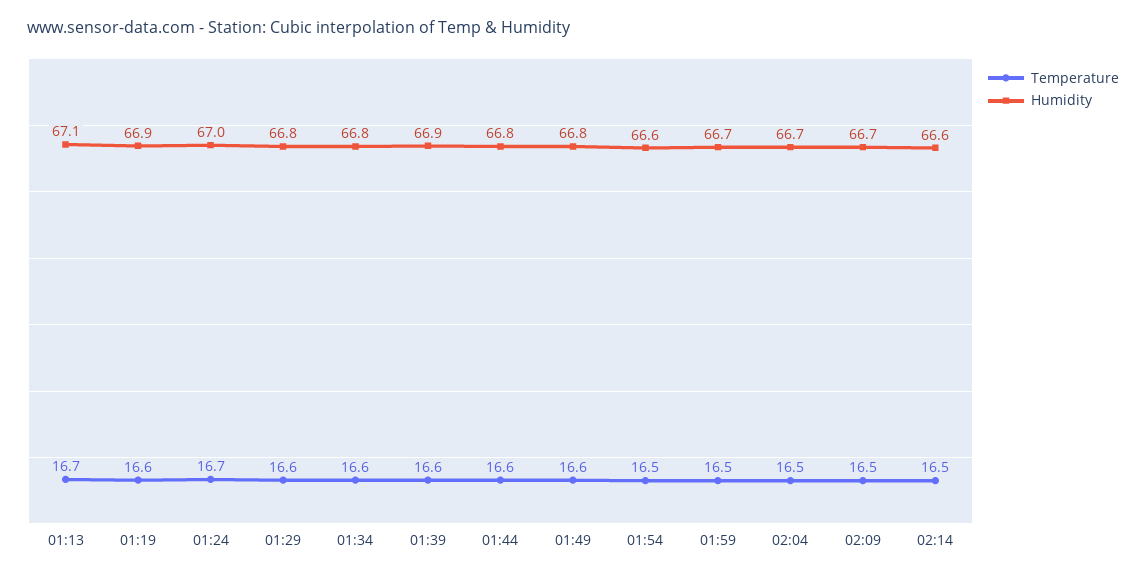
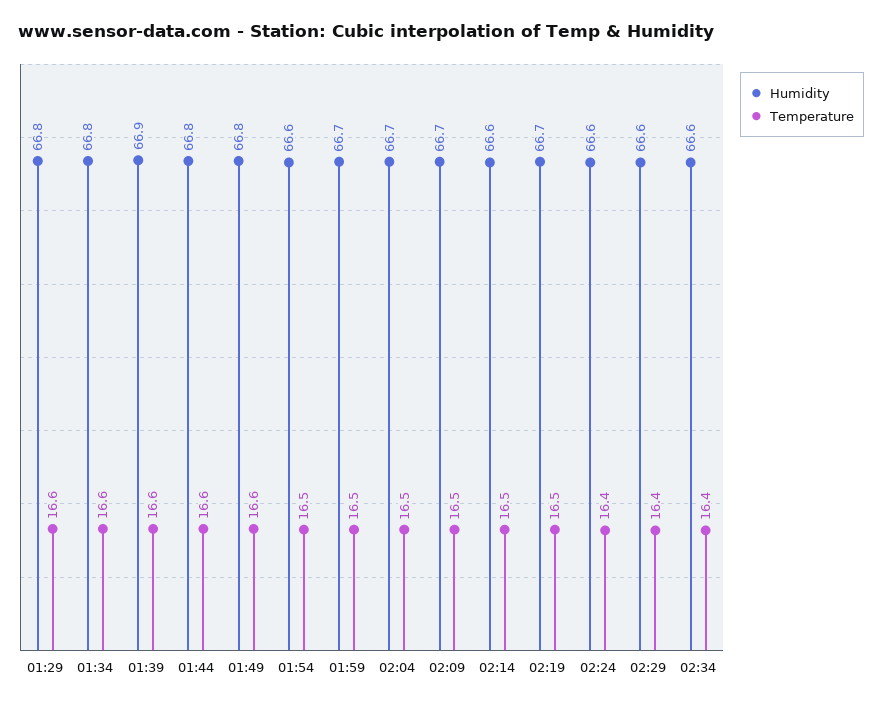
Temperature, 01:13: 16.7 -> none
Humidity, 01:13: 67.1 -> none
Temperature, 01:19: 16.6 -> none
Humidity, 01:19: 66.9 -> none
Temperature, 01:24: 16.7 -> none
Humidity, 01:24: 67 -> none
Humidity, 02:19: none -> 66.7
Temperature, 02:19: none -> 16.5
Humidity, 02:24: none -> 66.6
Temperature, 02:24: none -> 16.4
Humidity, 02:29: none -> 66.6
Temperature, 02:29: none -> 16.4
Humidity, 02:34: none -> 66.6
Temperature, 02:34: none -> 16.4

